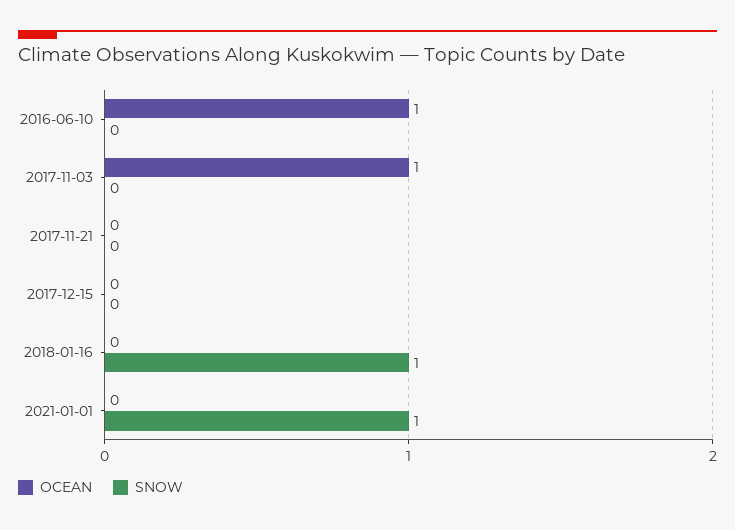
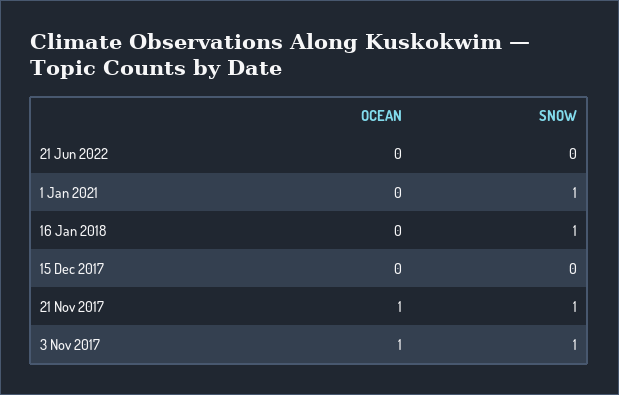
OCEAN, 2016-06-10: 1 -> none
SNOW, 2016-06-10: 0 -> none
SNOW, 2017-11-03: 0 -> 1
OCEAN, 2017-11-21: 0 -> 1
SNOW, 2017-11-21: 0 -> 1
OCEAN, 21 Jun 2022: none -> 0
SNOW, 21 Jun 2022: none -> 0

